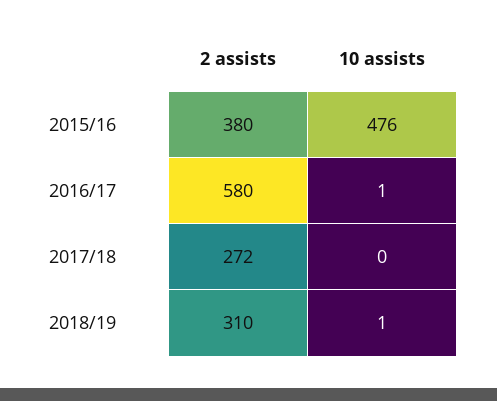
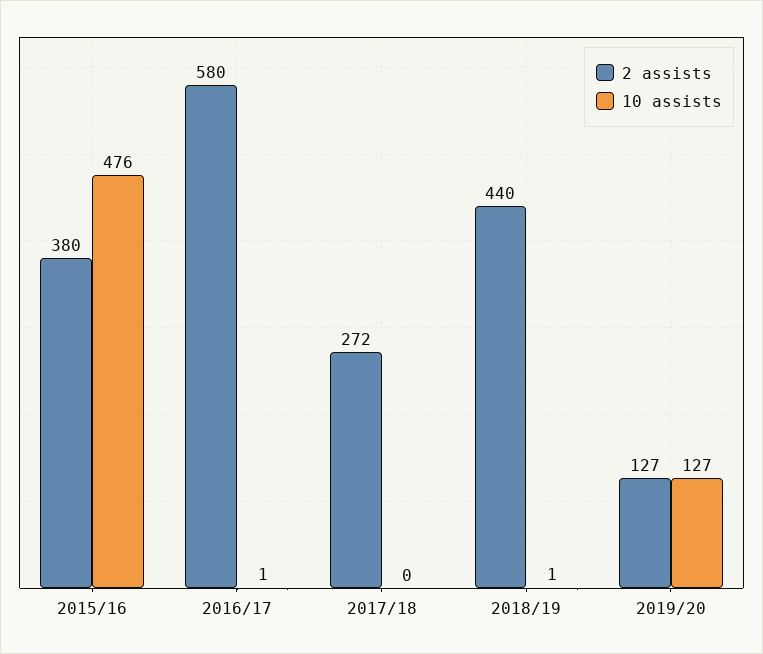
2 assists, 2018/19: 310 -> 440
2 assists, 2019/20: none -> 127
10 assists, 2019/20: none -> 127

